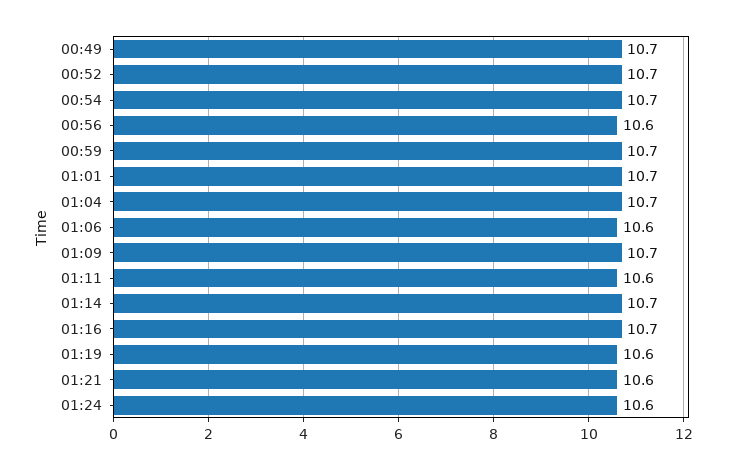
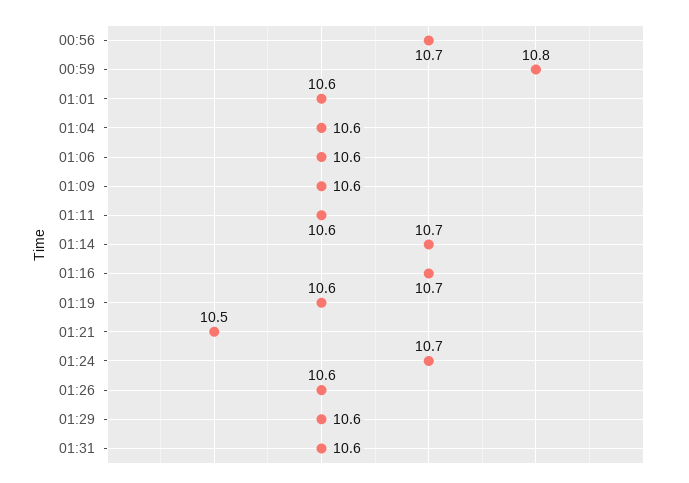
00:49: 10.7 -> none
00:52: 10.7 -> none
00:54: 10.7 -> none
00:56: 10.6 -> 10.7
00:59: 10.7 -> 10.8
01:01: 10.7 -> 10.6
01:04: 10.7 -> 10.6
01:09: 10.7 -> 10.6
01:21: 10.6 -> 10.5
01:24: 10.6 -> 10.7
01:26: none -> 10.6
01:29: none -> 10.6
01:31: none -> 10.6

